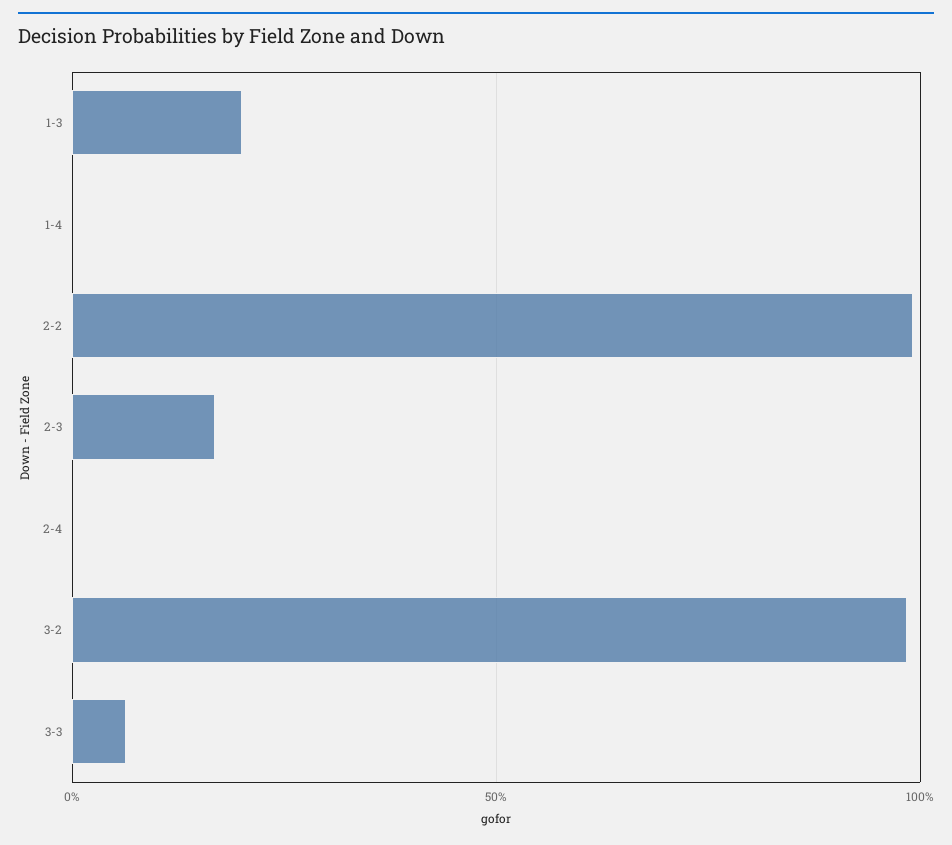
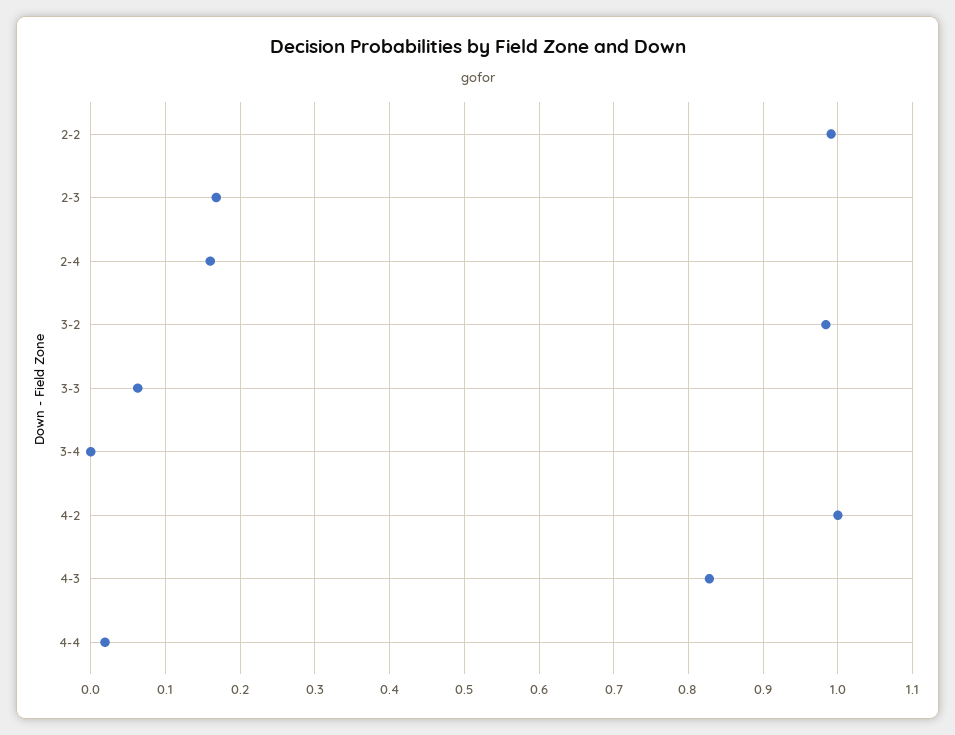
1-3: 0.2 -> none
1-4: 0 -> none
2-4: 0 -> 0.16
3-4: none -> 0
4-2: none -> 1
4-3: none -> 0.83
4-4: none -> 0.02

